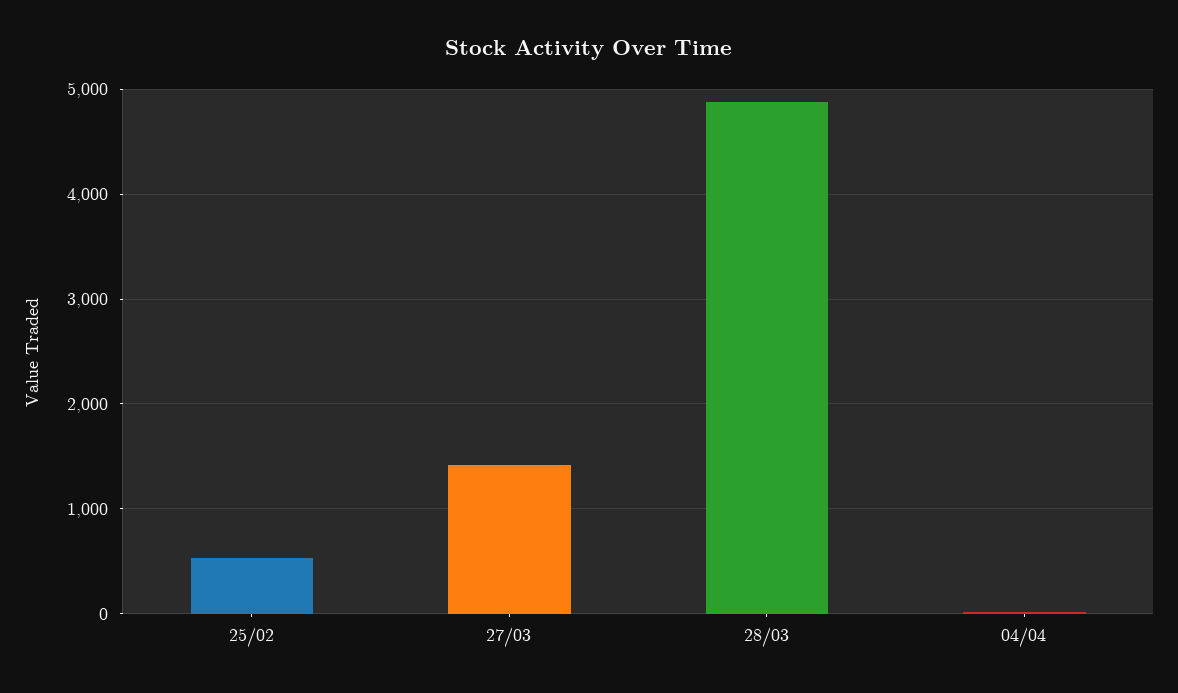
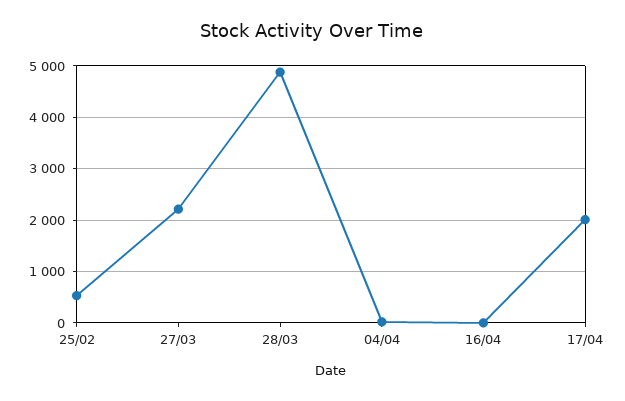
27/03: 1400 -> 2200
16/04: none -> 0
17/04: none -> 2000

